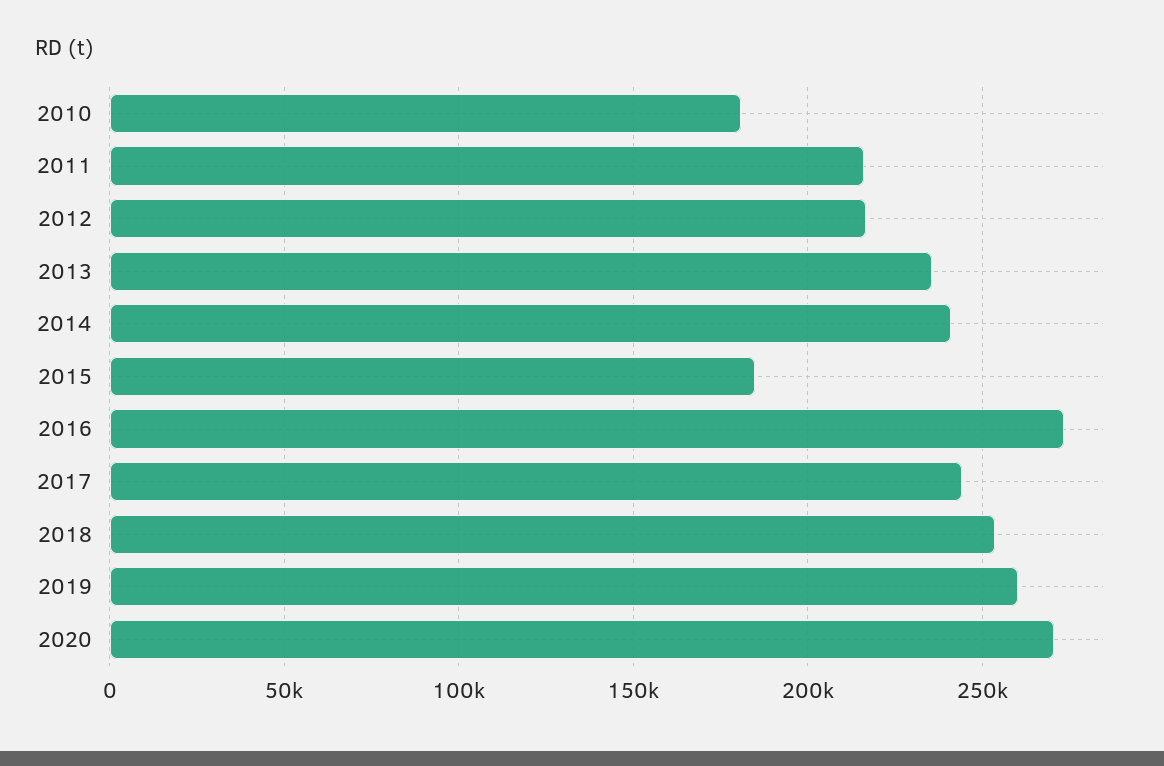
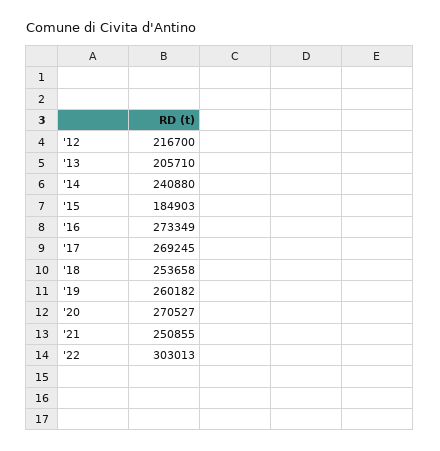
2010: 180000 -> none
2011: 215000 -> none
2013: 235000 -> 205710
2017: 245000 -> 269245
'21: none -> 250855
'22: none -> 303013

